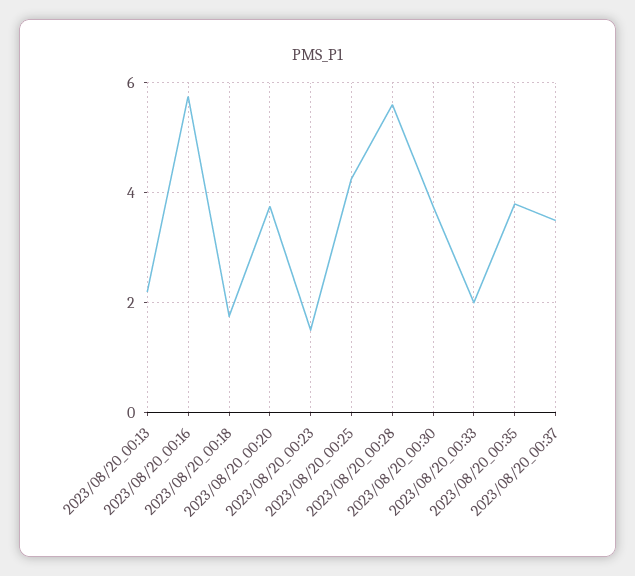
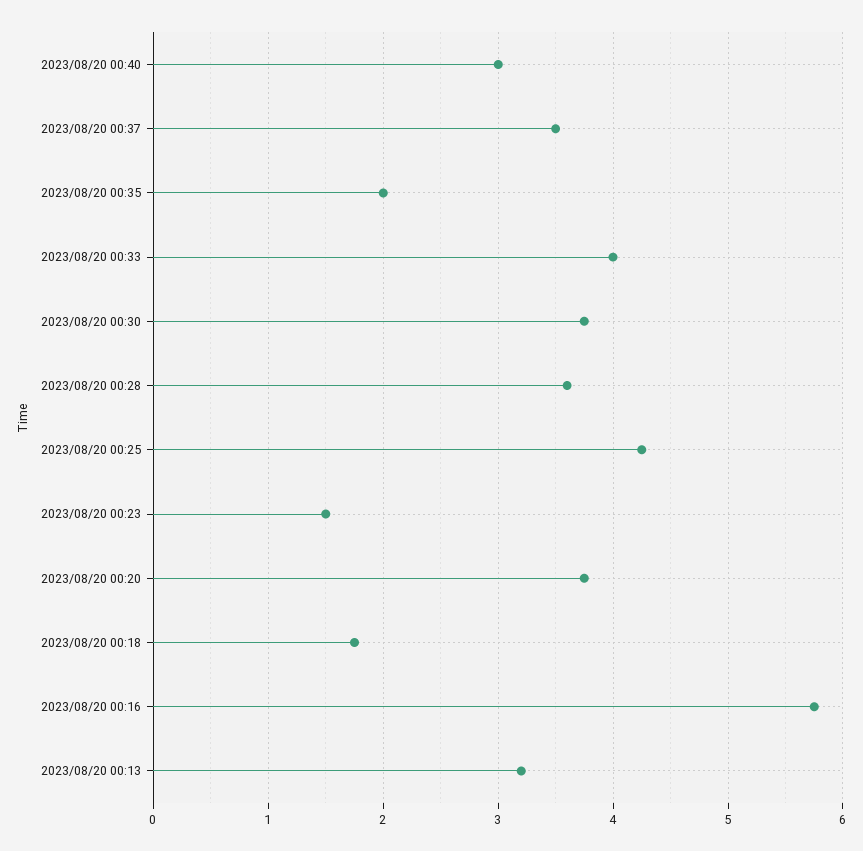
2023/08/20_00:13: 2.2 -> 3.2
2023/08/20_00:28: 5.6 -> 3.6
2023/08/20_00:33: 2 -> 4
2023/08/20_00:35: 3.8 -> 2
2023/08/20 00:40: none -> 3

